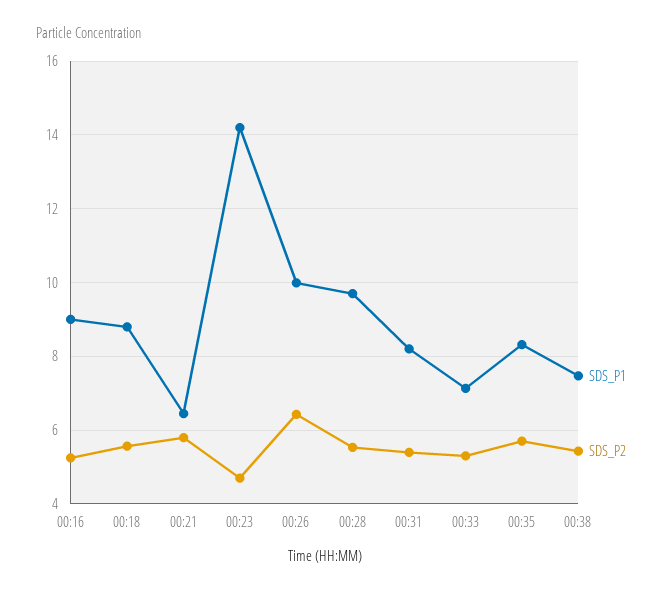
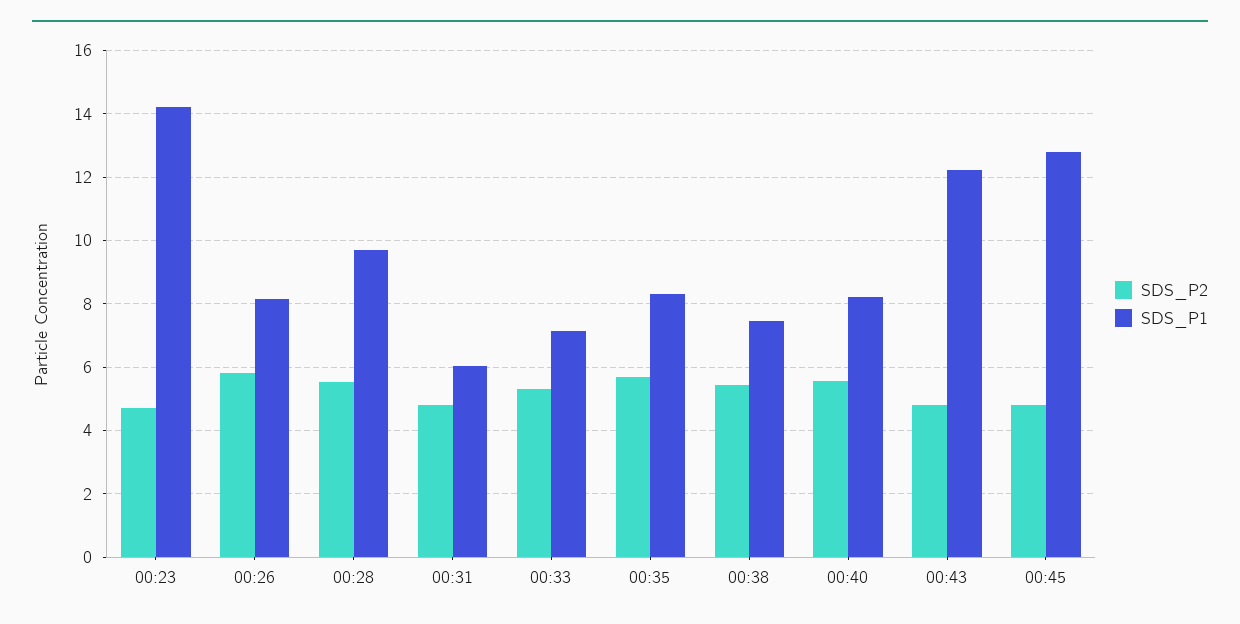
SDS_P1, 00:16: 9 -> none
SDS_P2, 00:16: 5.2 -> none
SDS_P1, 00:18: 8.8 -> none
SDS_P2, 00:18: 5.6 -> none
SDS_P1, 00:21: 6.4 -> none
SDS_P2, 00:21: 5.8 -> none
SDS_P1, 00:26: 10 -> 8.2
SDS_P2, 00:26: 6.4 -> 5.8
SDS_P1, 00:31: 8.2 -> 6
SDS_P2, 00:31: 5.4 -> 4.8
SDS_P2, 00:40: none -> 5.6
SDS_P1, 00:40: none -> 8.2
SDS_P2, 00:43: none -> 4.8
SDS_P1, 00:43: none -> 12.2
SDS_P2, 00:45: none -> 4.8
SDS_P1, 00:45: none -> 12.8

